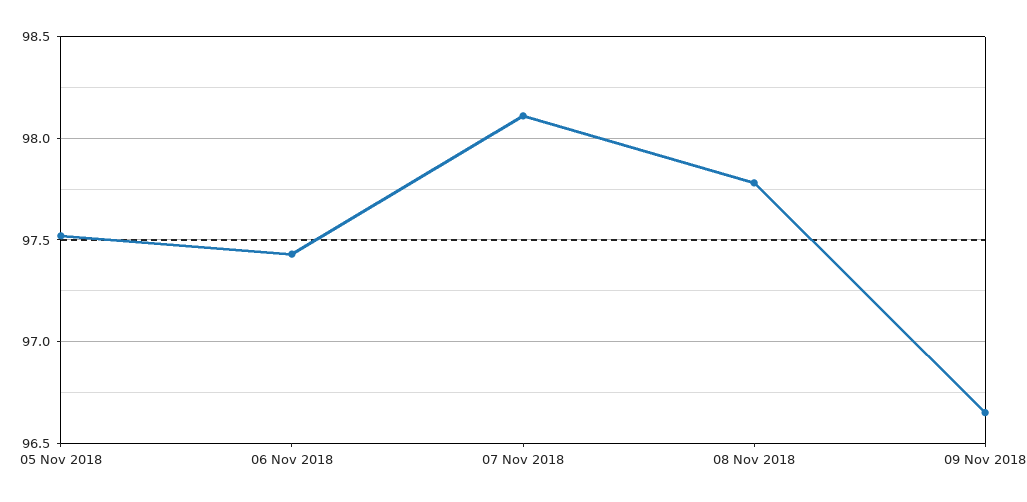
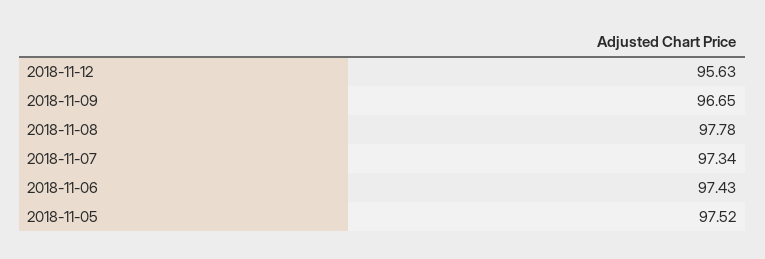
07 Nov 2018: 98.1 -> 97.34
2018-11-12: none -> 95.63

